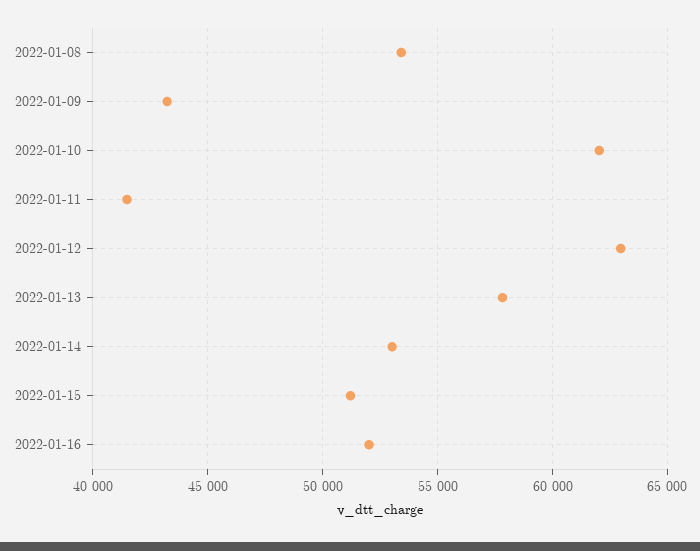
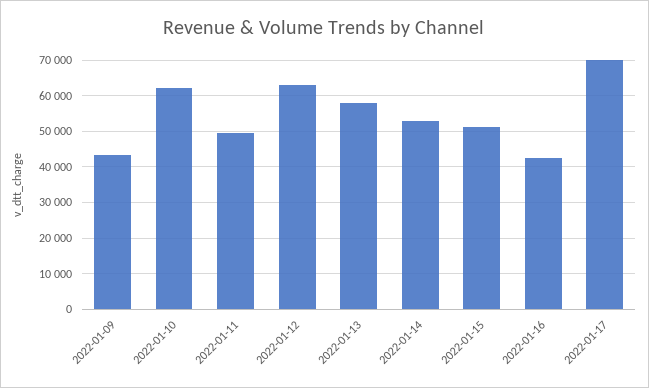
2022-01-08: 53500 -> none
2022-01-11: 41500 -> 50000
2022-01-16: 52000 -> 42000
2022-01-17: none -> 70000

